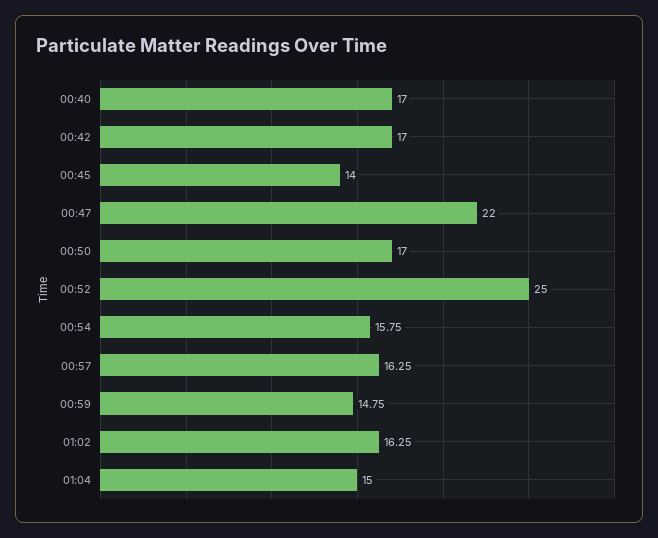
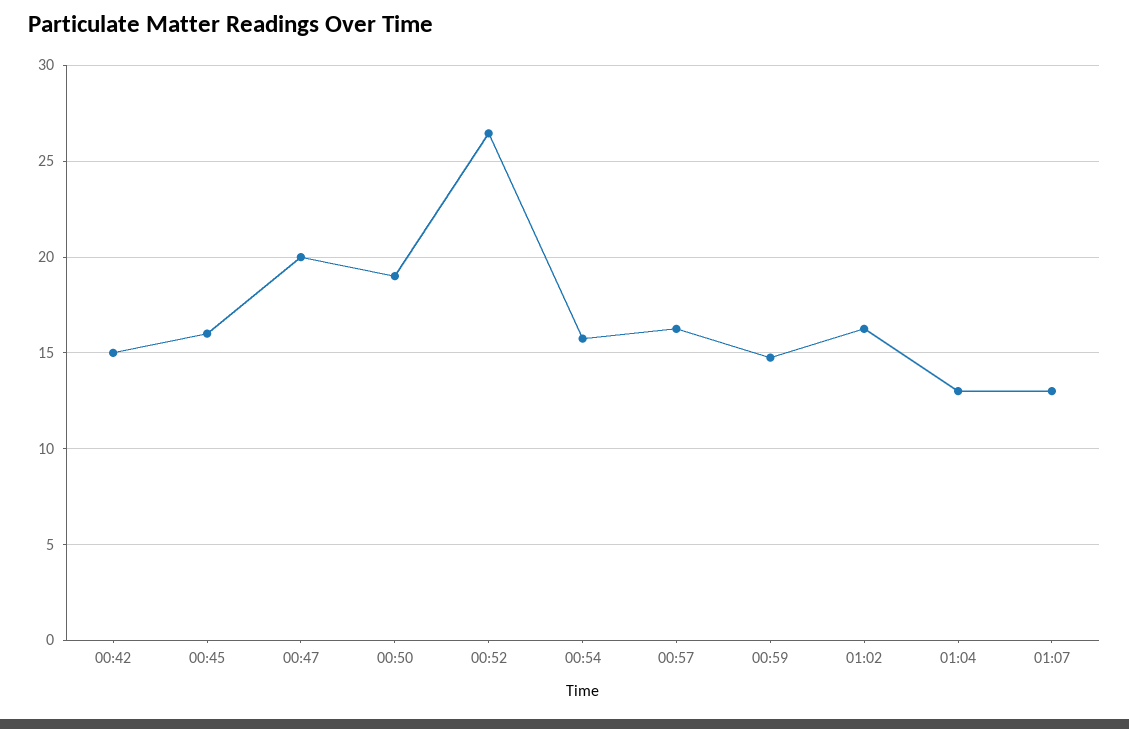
00:40: 17 -> none
00:42: 17 -> 15
00:45: 14 -> 16
00:47: 22 -> 20
00:50: 17 -> 19
00:52: 25 -> 26.5
01:04: 15 -> 13
01:07: none -> 13

